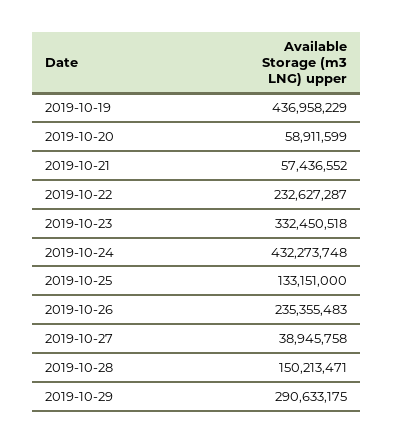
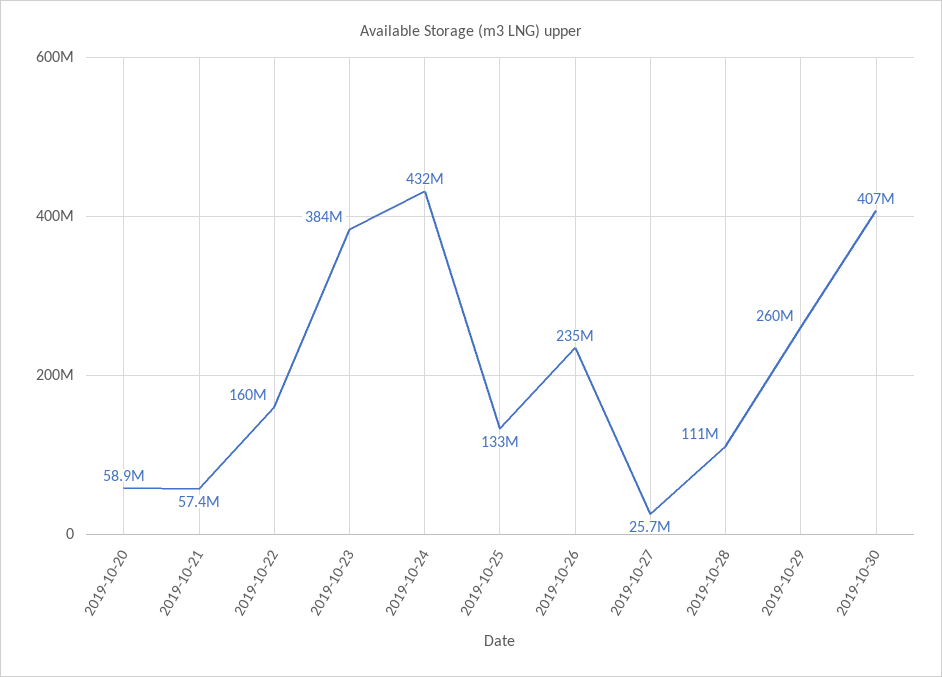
2019-10-19: 436958229 -> none
2019-10-22: 232627287 -> 160000000
2019-10-23: 332450518 -> 384000000
2019-10-27: 38945758 -> 25700000
2019-10-28: 150213471 -> 111000000
2019-10-29: 290633175 -> 260000000
2019-10-30: none -> 407000000

